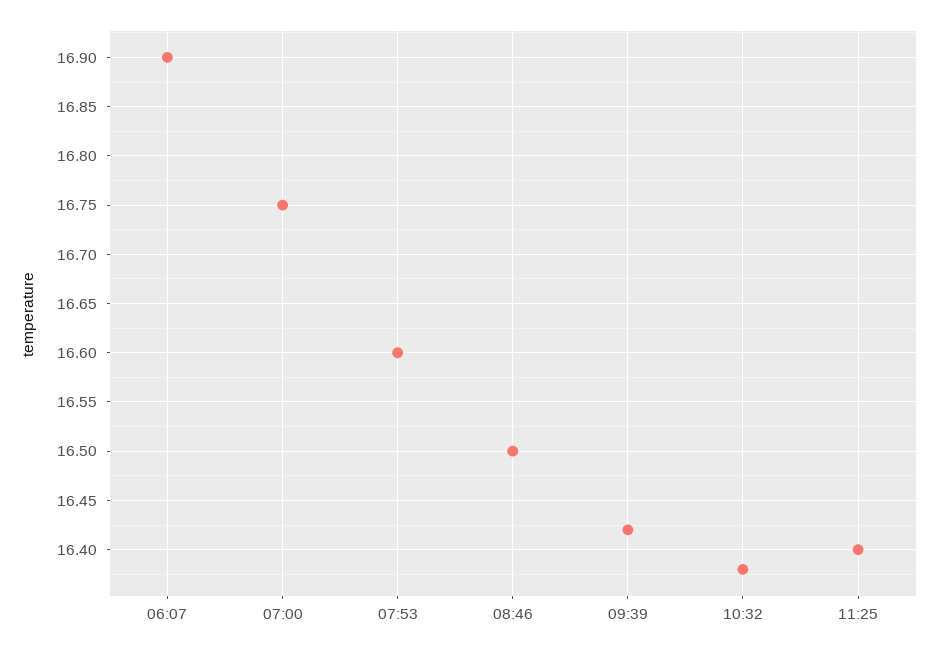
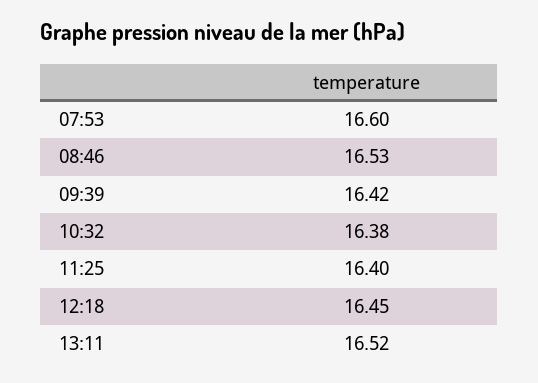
06:07: 16.9 -> none
07:00: 16.75 -> none
08:46: 16.5 -> 16.53
12:18: none -> 16.45
13:11: none -> 16.52

